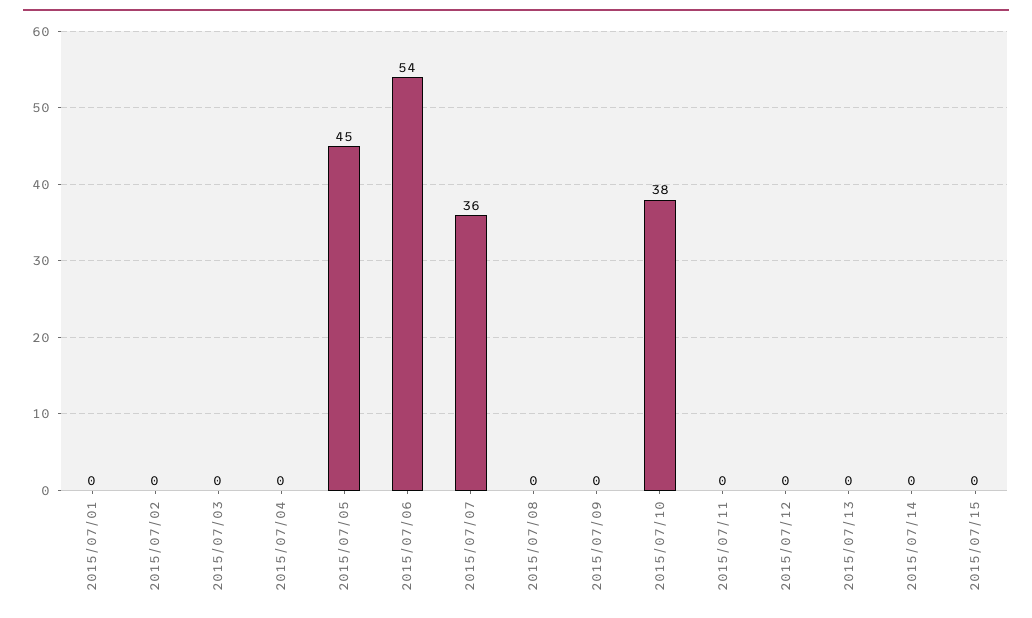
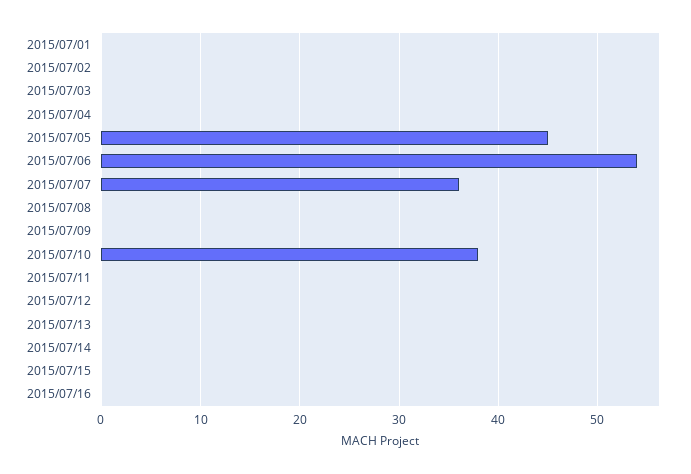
2015/07/16: none -> 0

